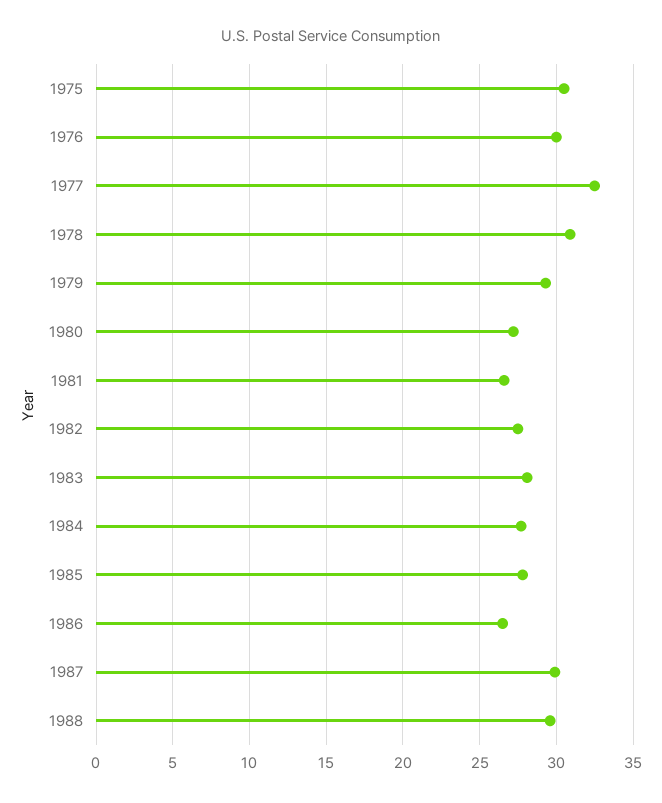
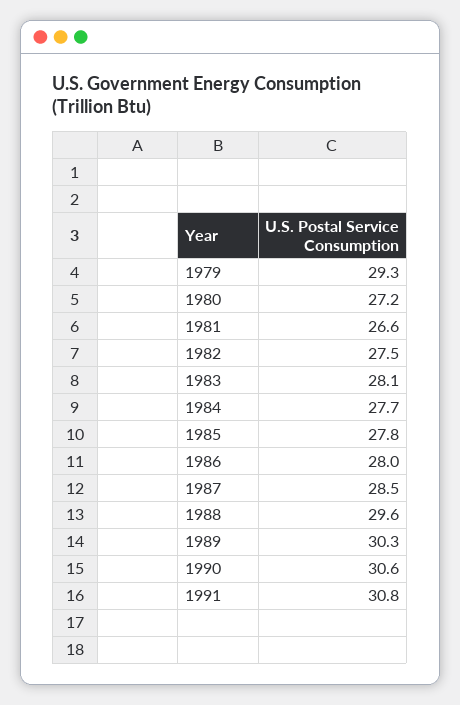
1975: 30.5 -> none
1976: 30 -> none
1977: 32.5 -> none
1978: 31 -> none
1986: 26.5 -> 28
1987: 30 -> 28.5
1989: none -> 30.3
1990: none -> 30.6
1991: none -> 30.8

